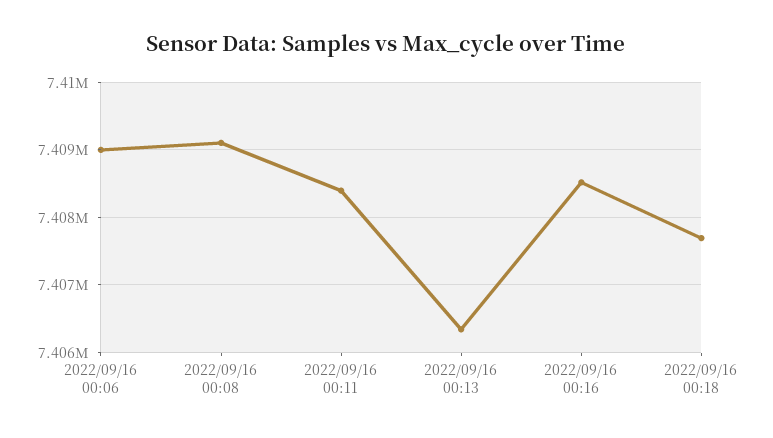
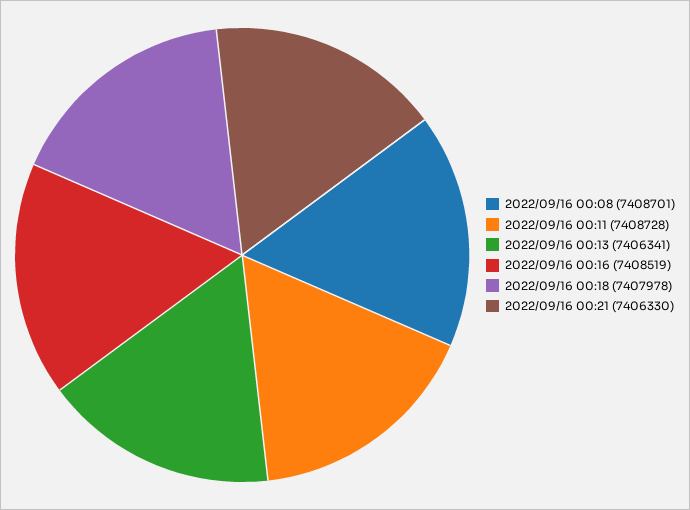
2022/09/16 00:06: 7409000 -> none
2022/09/16 00:08: 7409100 -> 7408701
2022/09/16 00:11: 7408400 -> 7408728
2022/09/16 00:18: 7407700 -> 7407978
2022/09/16 00:21: none -> 7406330

